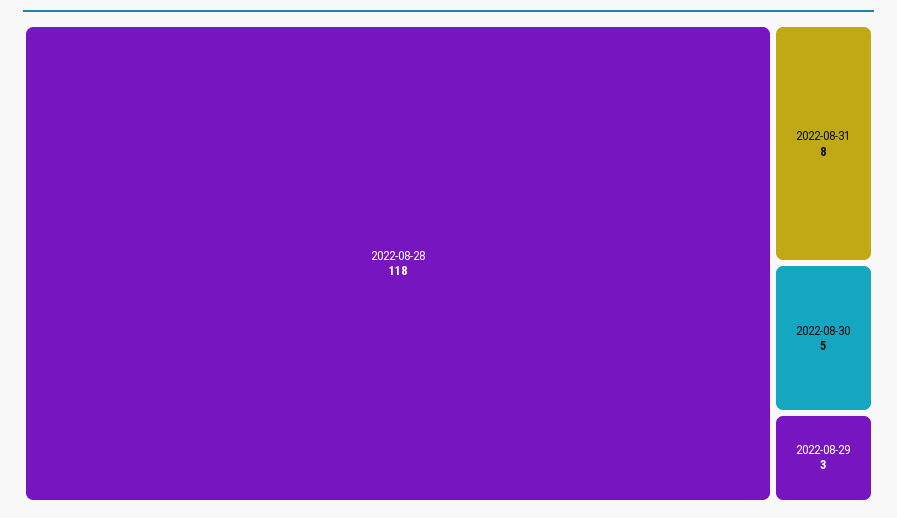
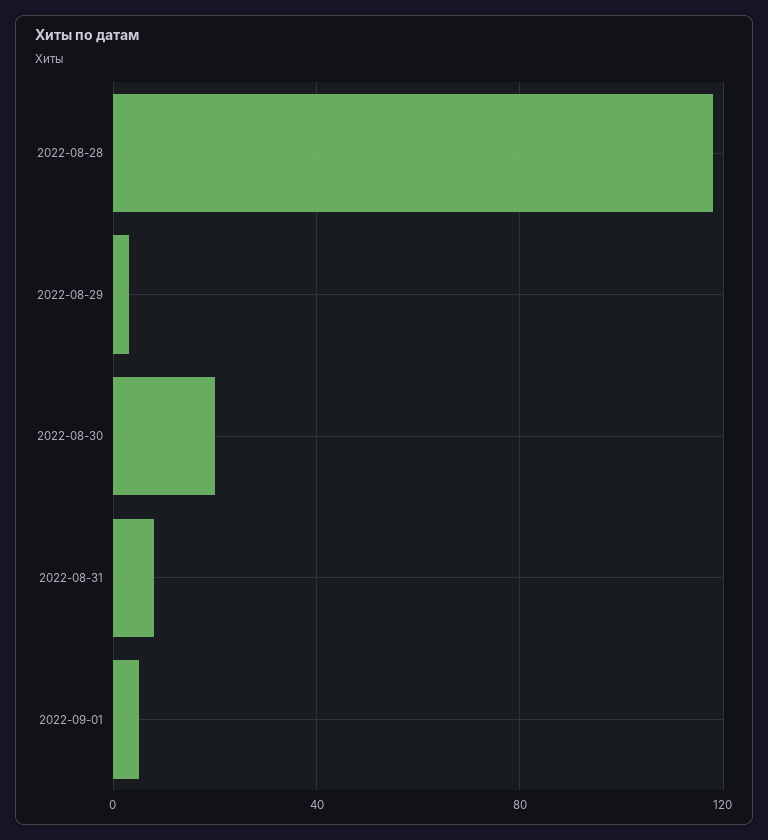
2022-08-30: 5 -> 20
2022-09-01: none -> 5

